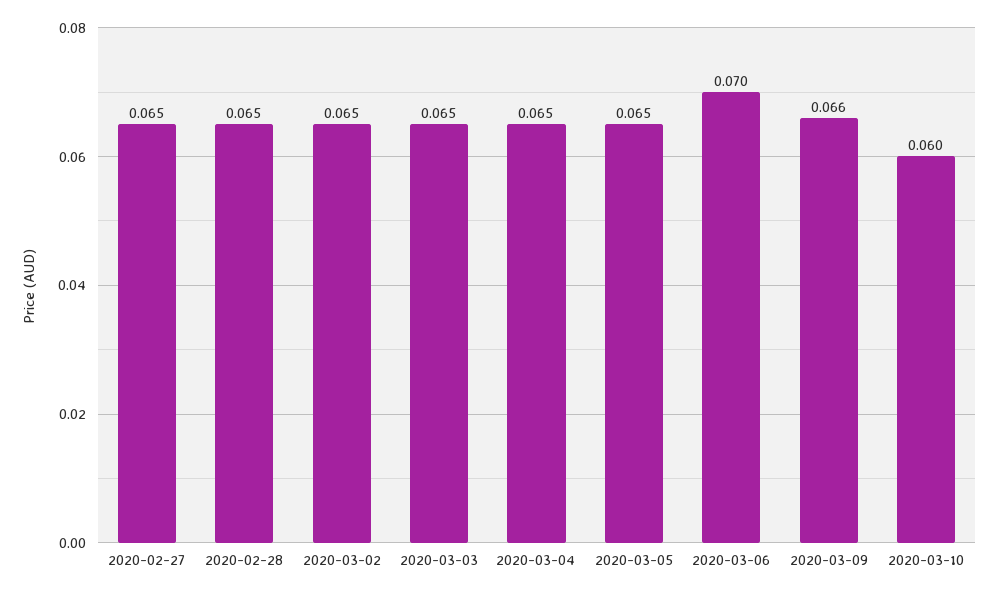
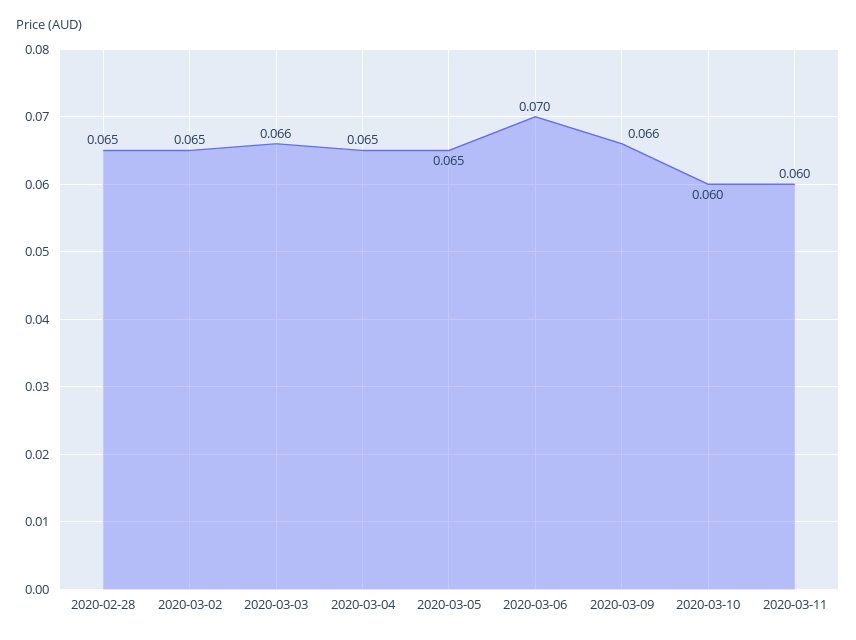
2020-02-27: 0.065 -> none
2020-03-03: 0.065 -> 0.066
2020-03-11: none -> 0.06

